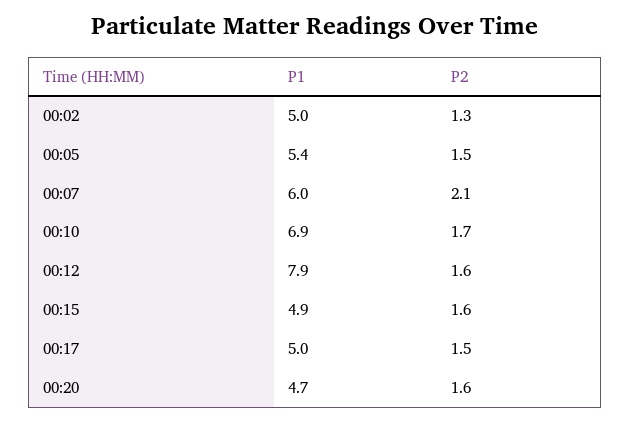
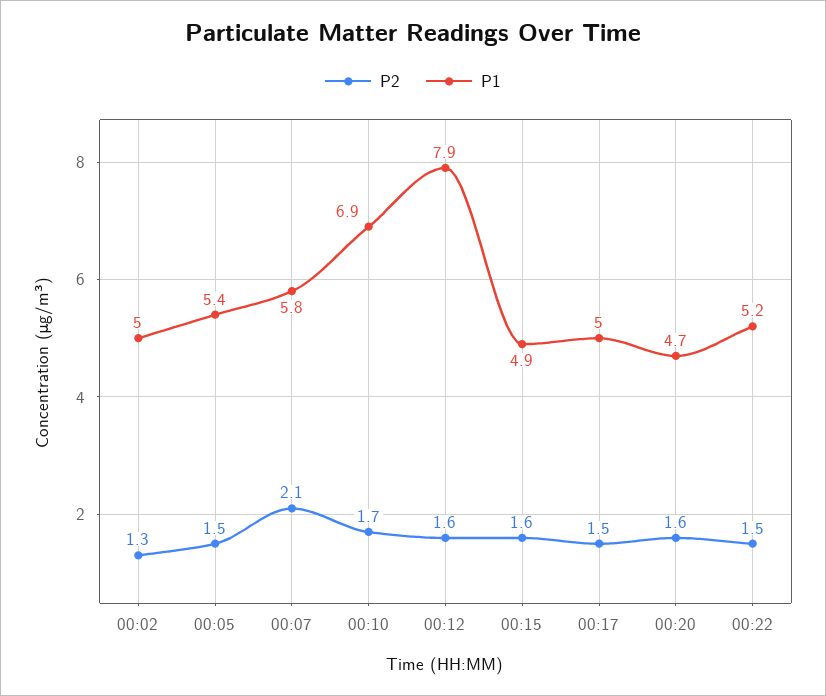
P1, 00:07: 6 -> 5.8
P2, 00:22: none -> 1.5
P1, 00:22: none -> 5.2

